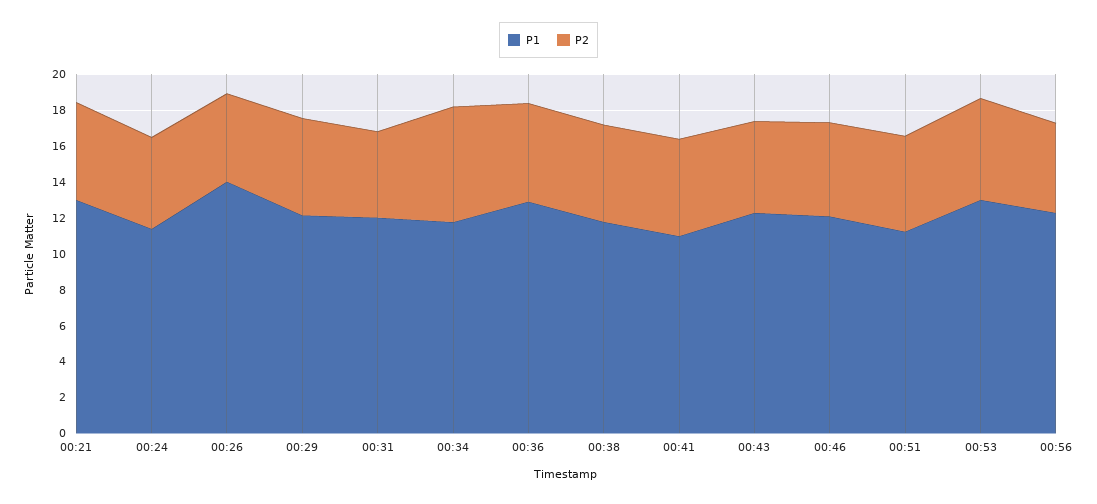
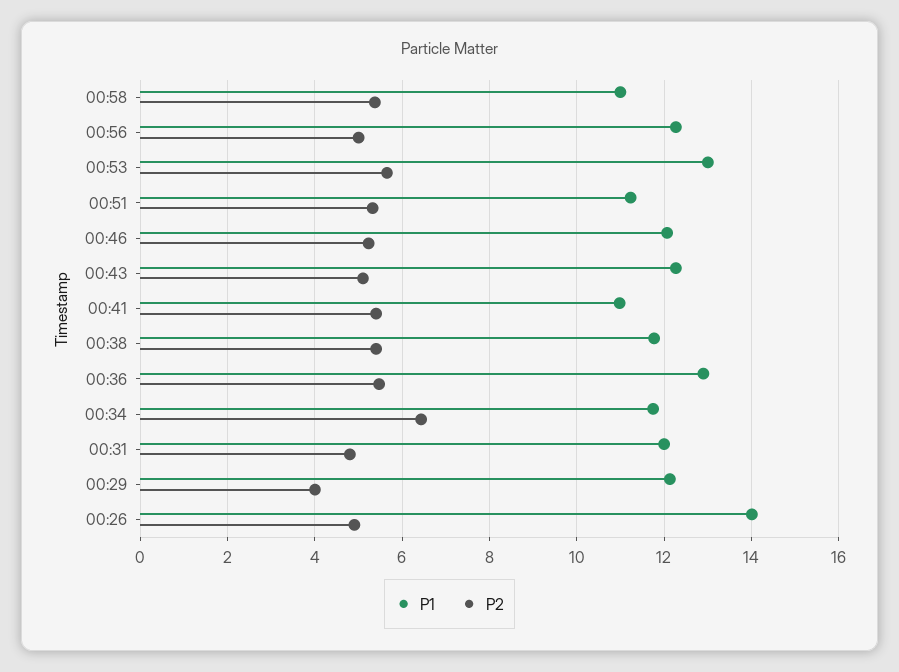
P1, 00:21: 13 -> none
P2, 00:21: 5.5 -> none
P1, 00:24: 11.5 -> none
P2, 00:24: 5 -> none
P2, 00:29: 5.5 -> 4
P1, 00:58: none -> 11
P2, 00:58: none -> 5.4

